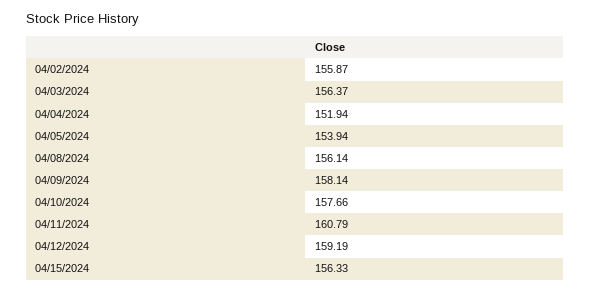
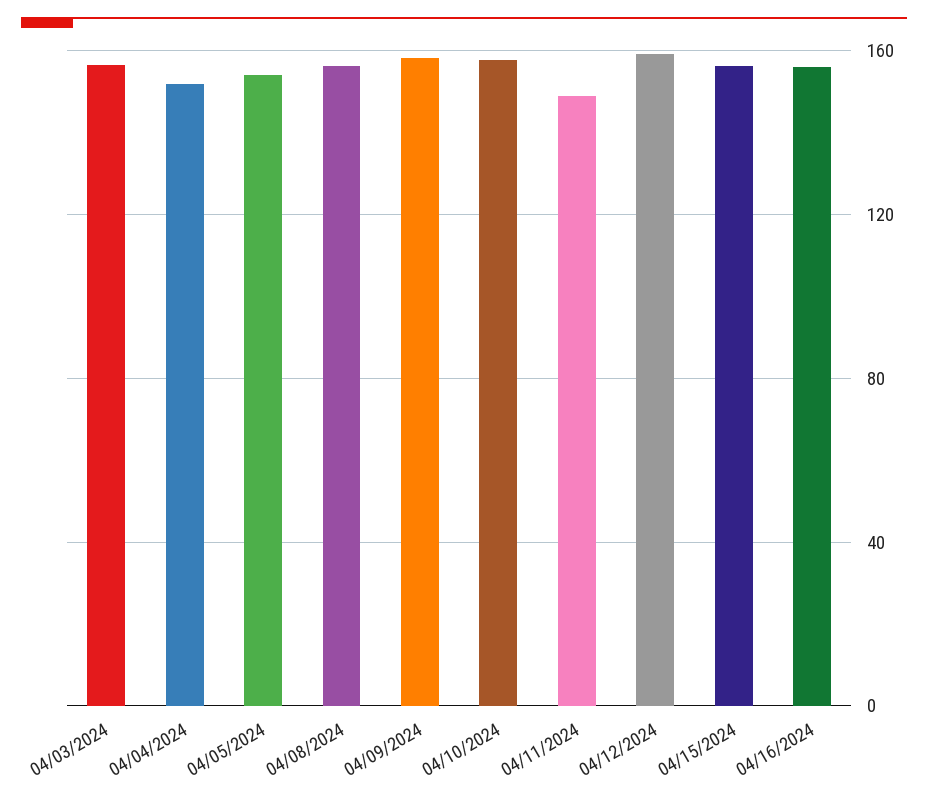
04/02/2024: 155.87 -> none
04/11/2024: 160.79 -> 150
04/16/2024: none -> 155

